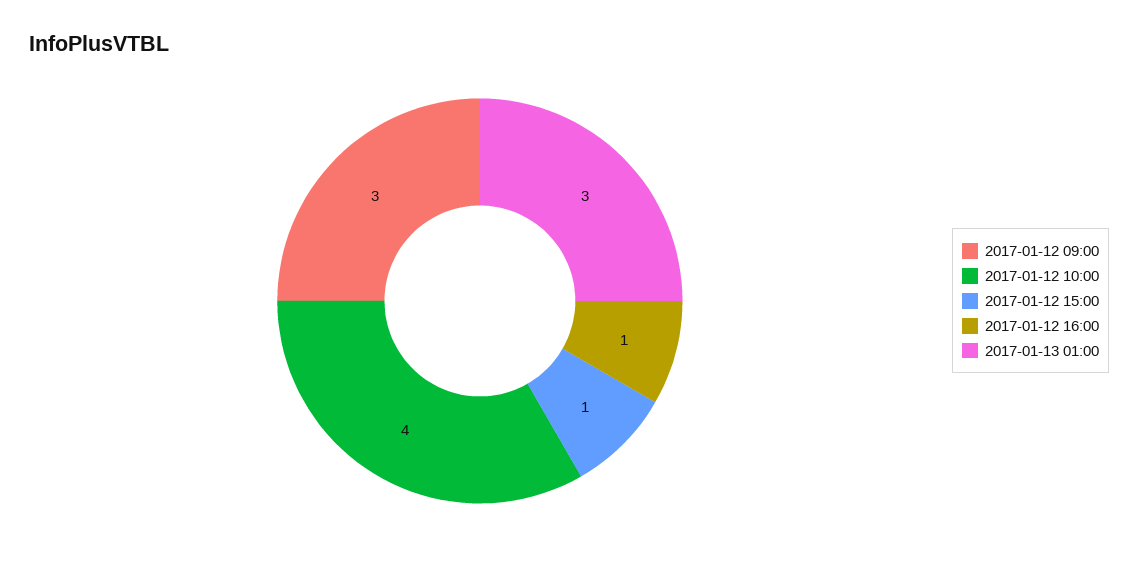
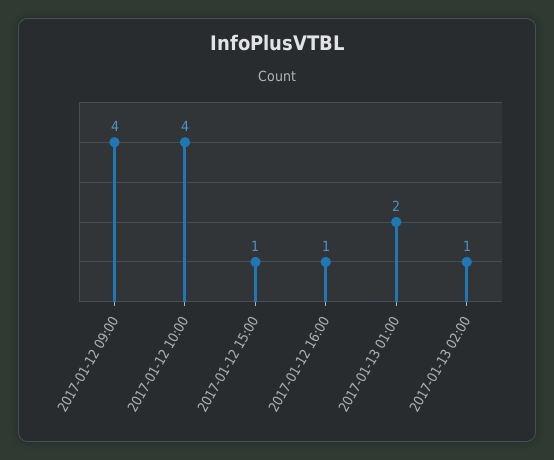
2017-01-12 09:00: 3 -> 4
2017-01-13 01:00: 3 -> 2
2017-01-13 02:00: none -> 1

